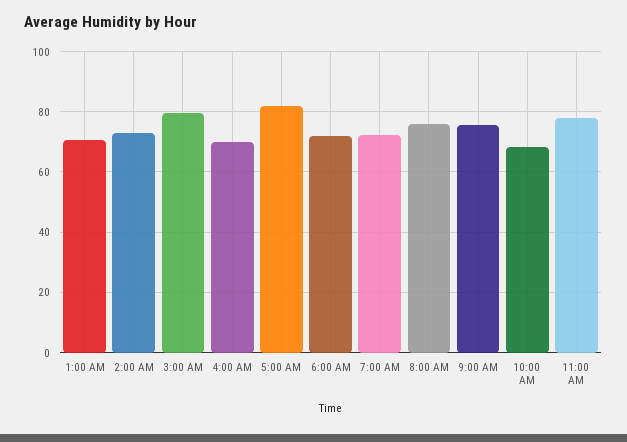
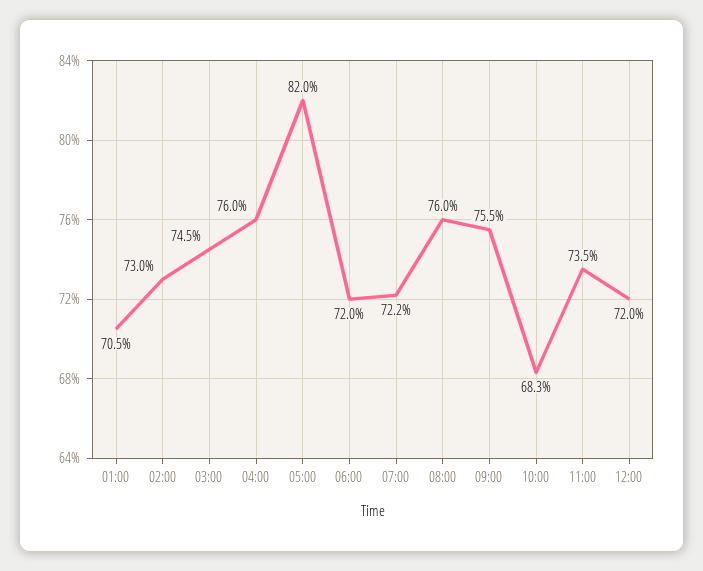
3:00 AM: 80 -> 74.5
4:00 AM: 70 -> 76
11:00 AM: 78 -> 73.5
12:00: none -> 72

